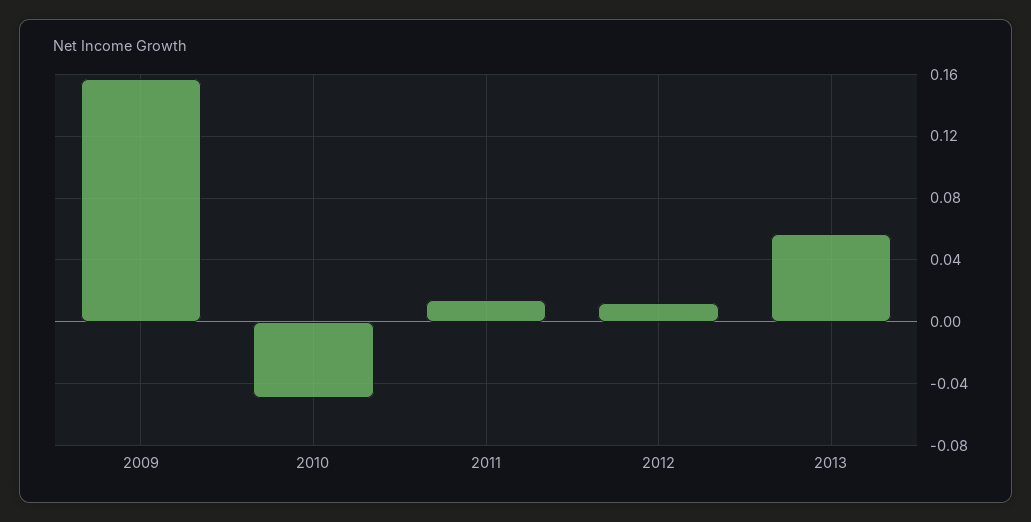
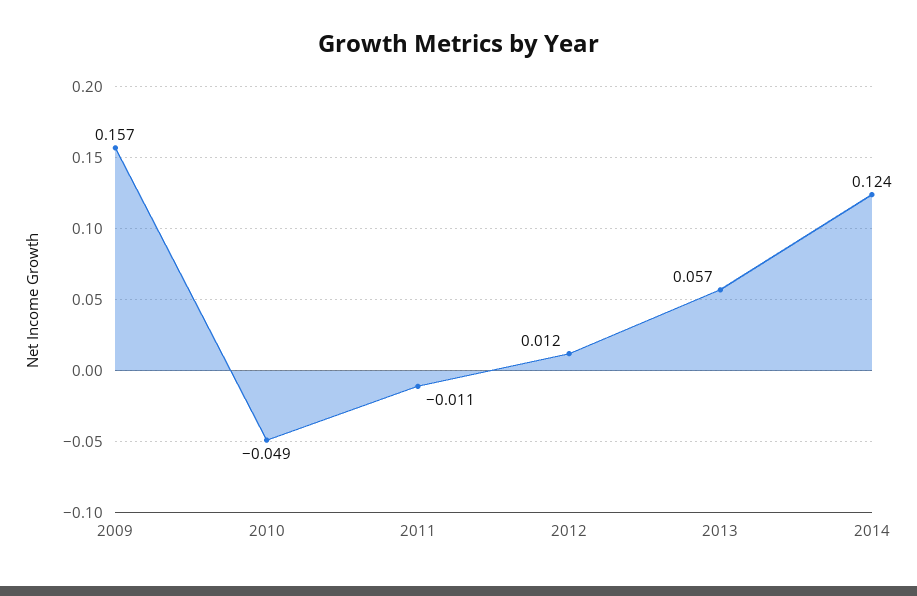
2011: 0.015 -> -0.011
2014: none -> 0.124

